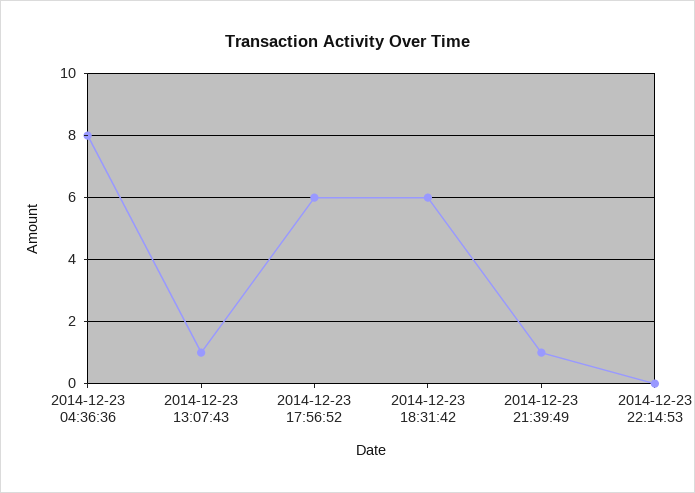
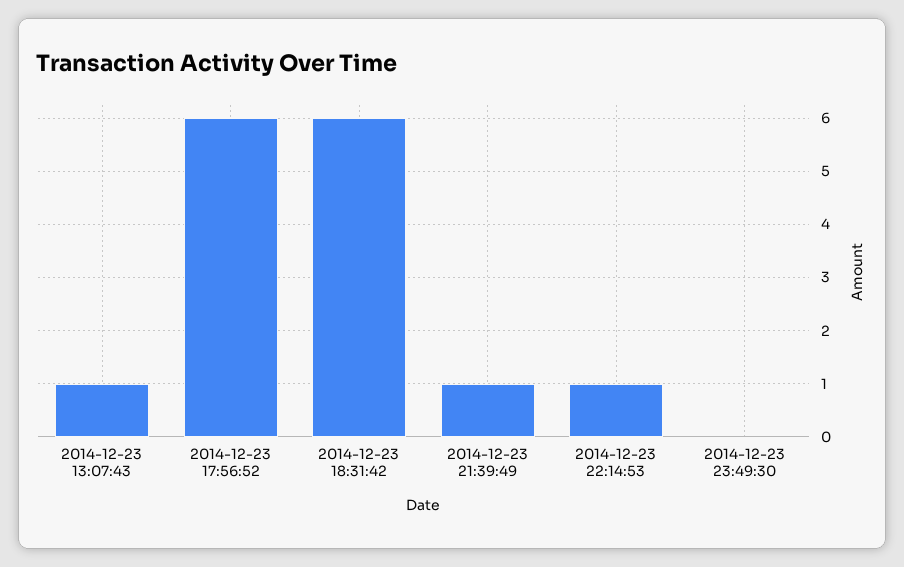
2014-12-23 04:36:36: 8 -> none
2014-12-23 22:14:53: 0 -> 1
2014-12-23 23:49:30: none -> 0

